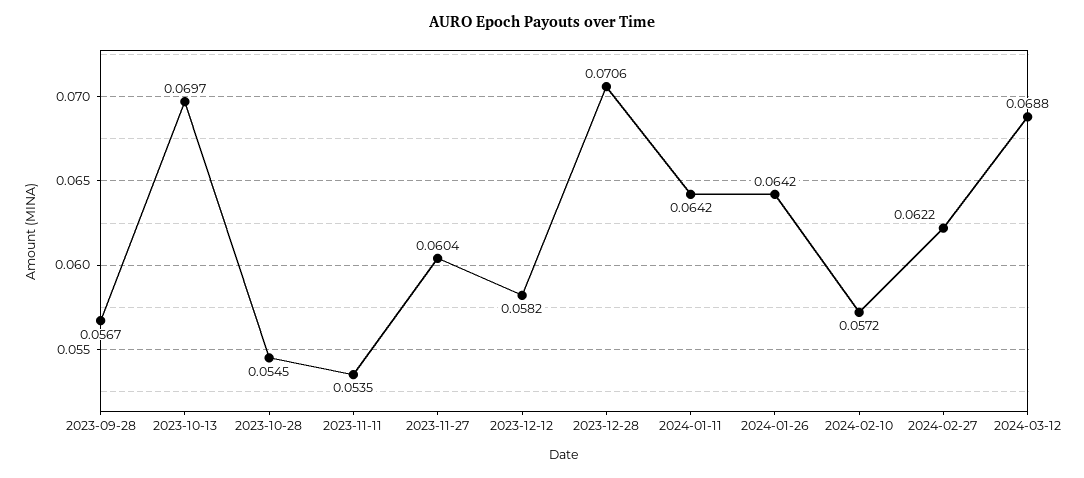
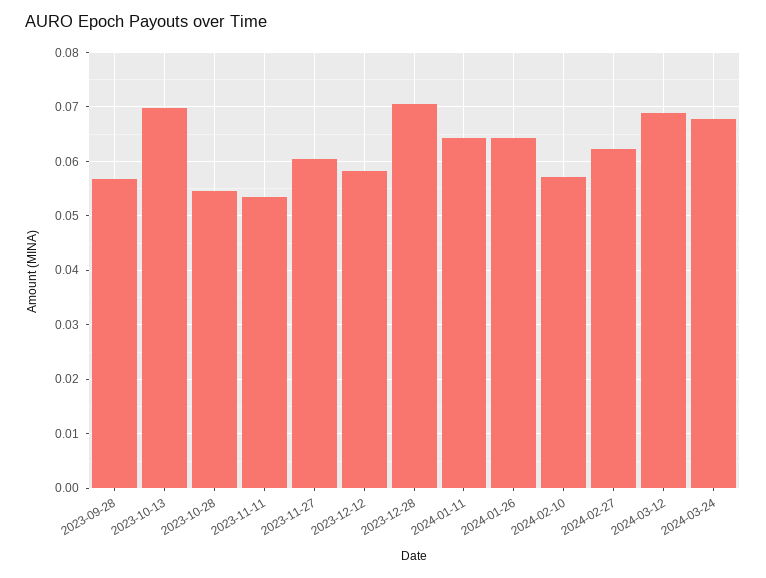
2024-03-24: none -> 0.068

